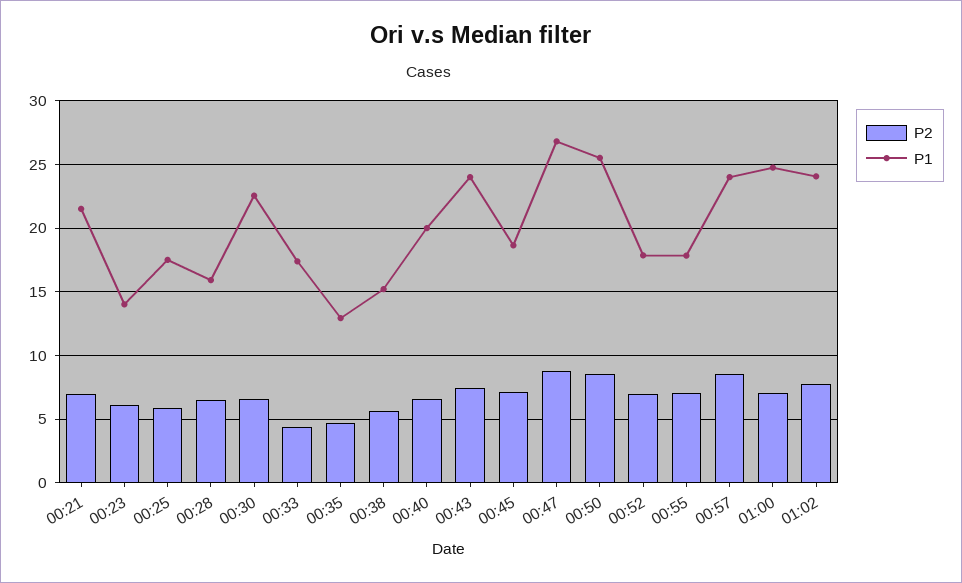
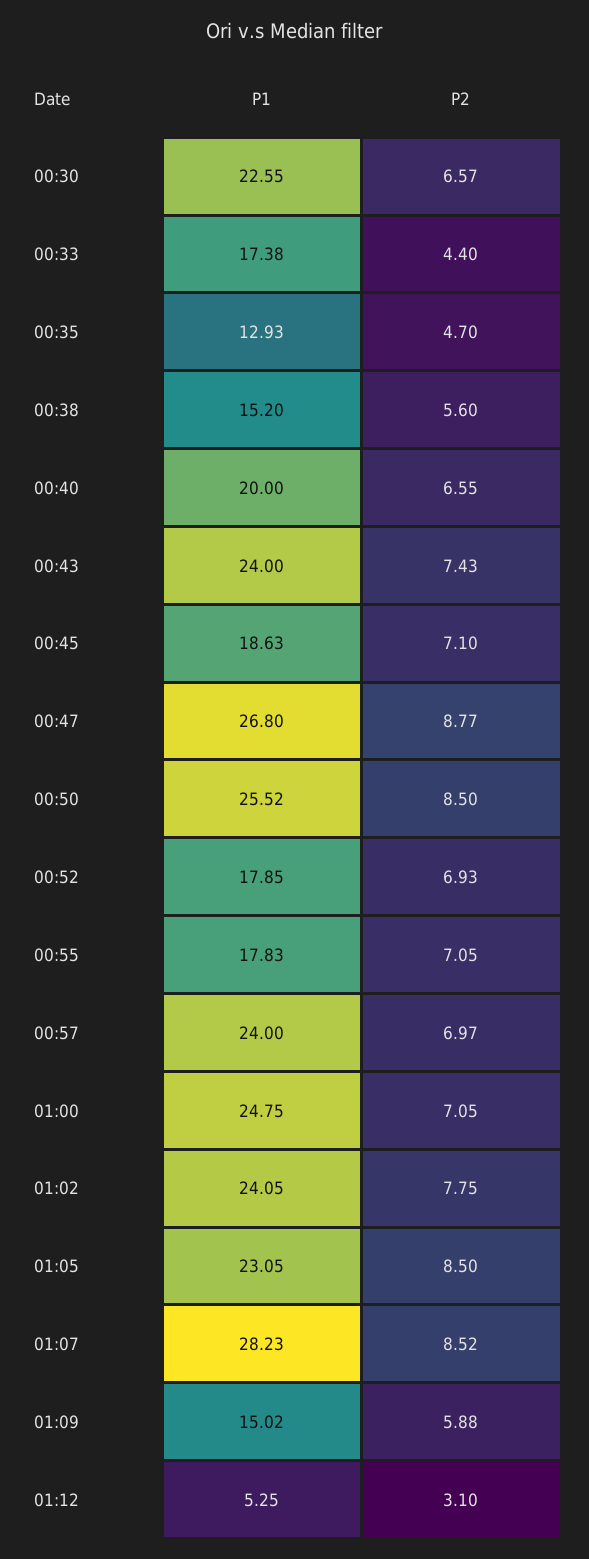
P2, 00:21: 7 -> none
P1, 00:21: 21.5 -> none
P2, 00:23: 6 -> none
P1, 00:23: 14 -> none
P2, 00:25: 6 -> none
P1, 00:25: 17.5 -> none
P2, 00:28: 6.5 -> none
P1, 00:28: 16 -> none
P2, 00:57: 8.5 -> 6.97
P1, 01:05: none -> 23.05
P2, 01:05: none -> 8.5
P1, 01:07: none -> 28.23
P2, 01:07: none -> 8.52
P1, 01:09: none -> 15.02
P2, 01:09: none -> 5.88
P1, 01:12: none -> 5.25
P2, 01:12: none -> 3.1

